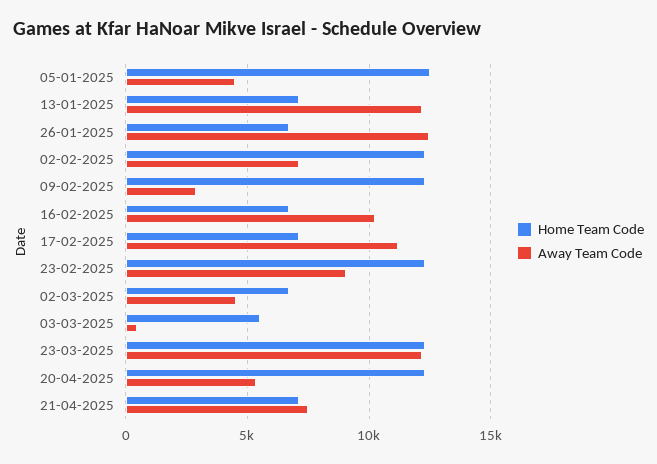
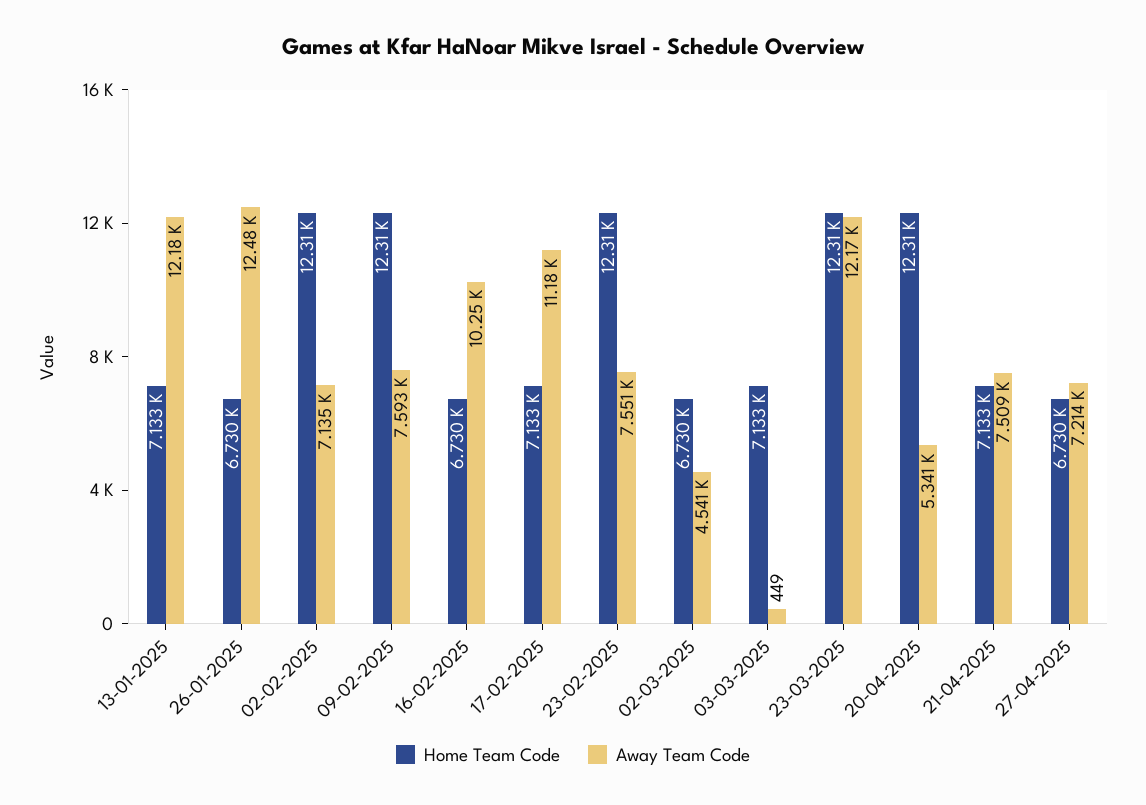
Home Team Code, 05-01-2025: 12500 -> none
Away Team Code, 05-01-2025: 4500 -> none
Away Team Code, 09-02-2025: 3000 -> 7593
Away Team Code, 23-02-2025: 9000 -> 7551
Home Team Code, 03-03-2025: 5500 -> 7133
Home Team Code, 27-04-2025: none -> 6730
Away Team Code, 27-04-2025: none -> 7214

